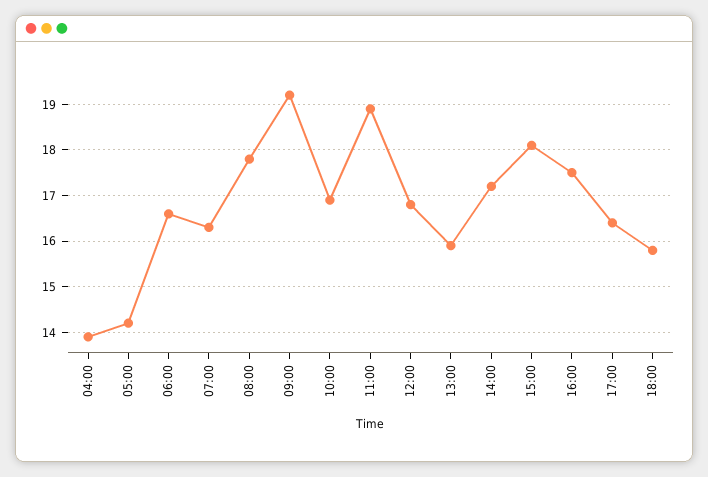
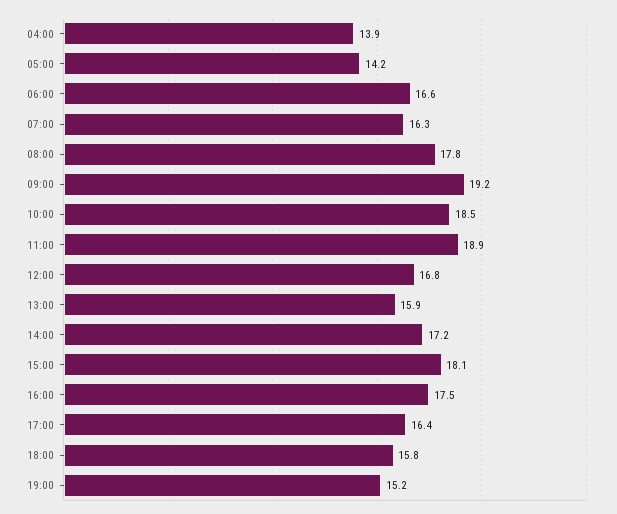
10:00: 17 -> 18.5
19:00: none -> 15.2

